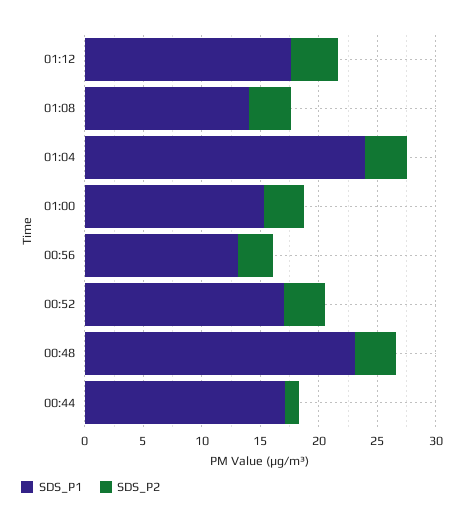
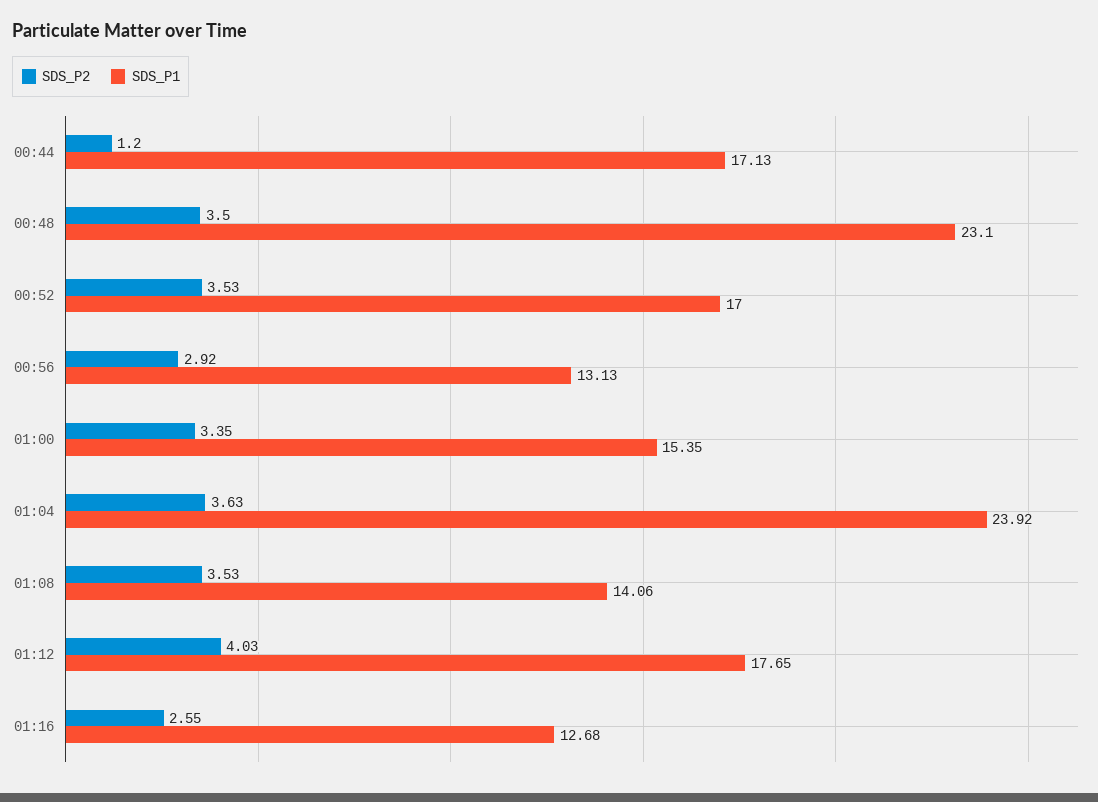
SDS_P2, 01:16: none -> 2.55
SDS_P1, 01:16: none -> 12.68

